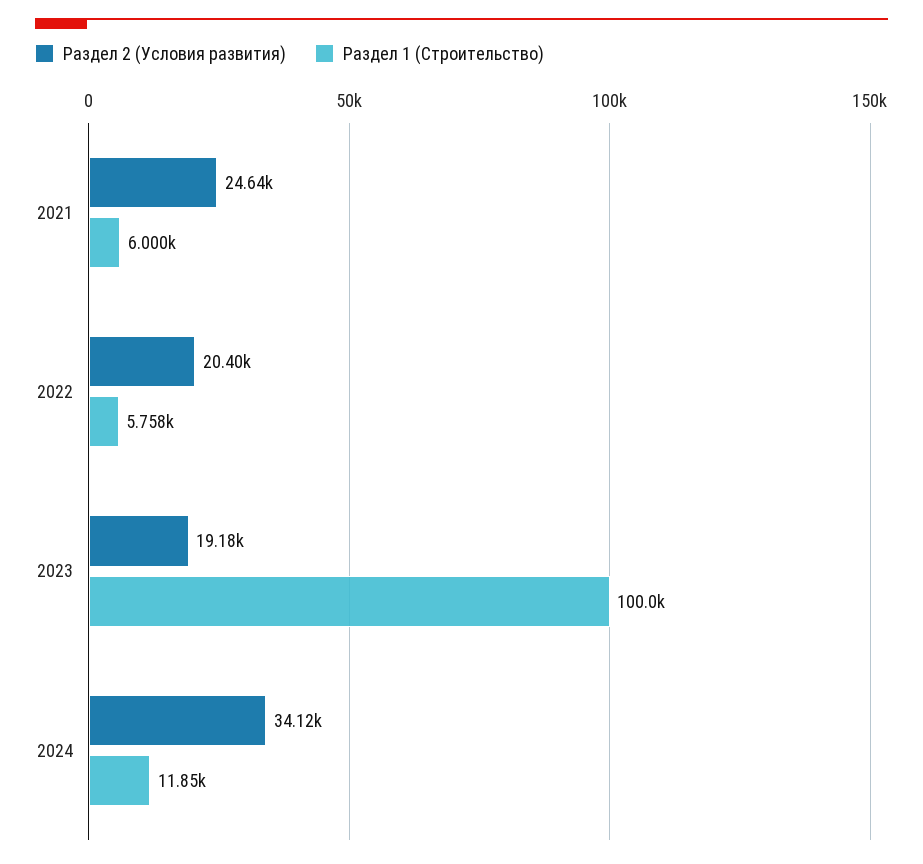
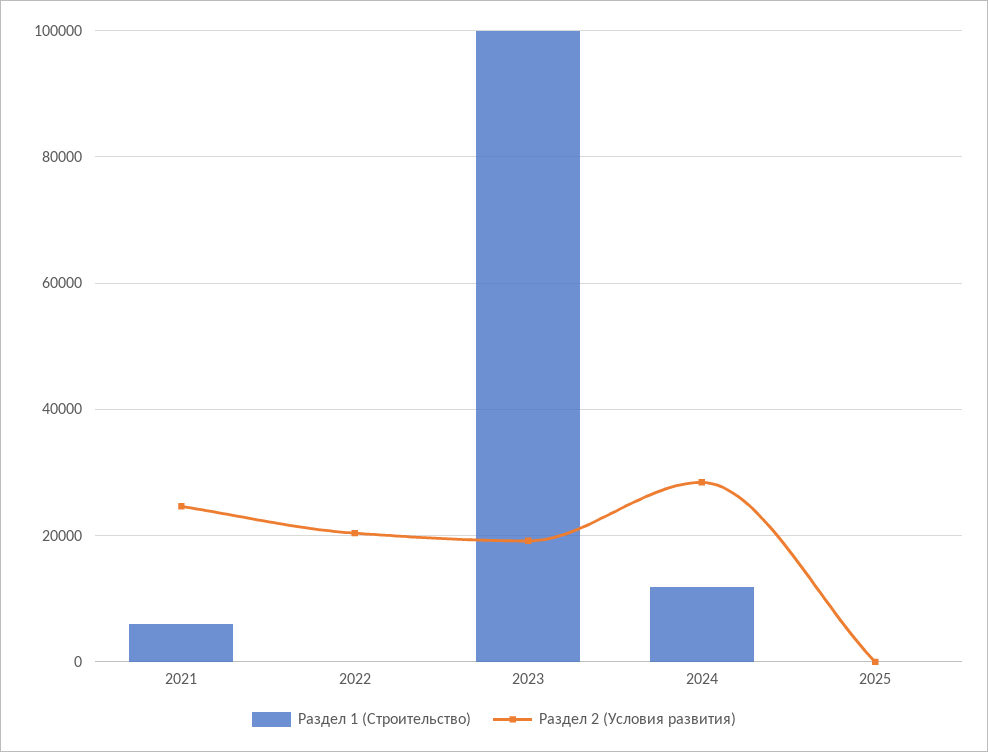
Раздел 1 (Строительство), 2022: 5758 -> 0
Раздел 2 (Условия развития), 2024: 34120 -> 28000
Раздел 1 (Строительство), 2025: none -> 0
Раздел 2 (Условия развития), 2025: none -> 0

